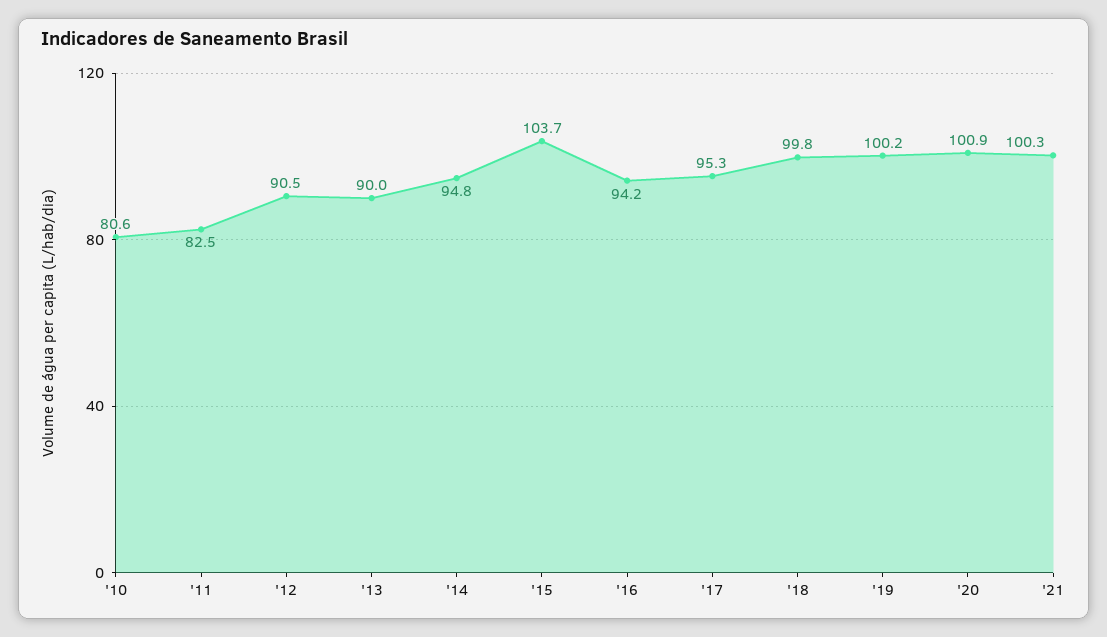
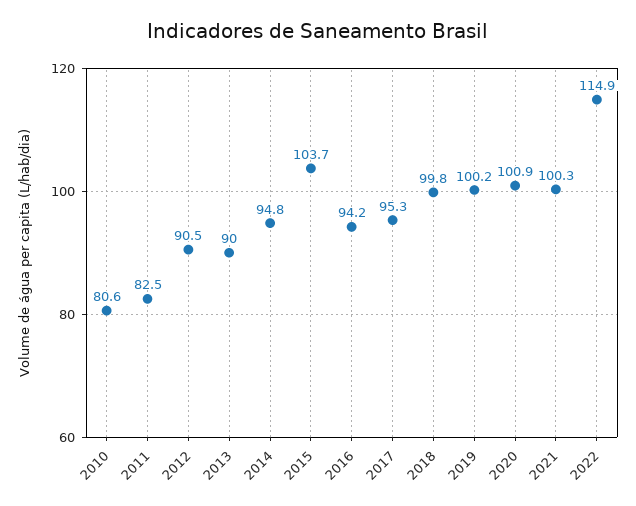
2022: none -> 114.9

